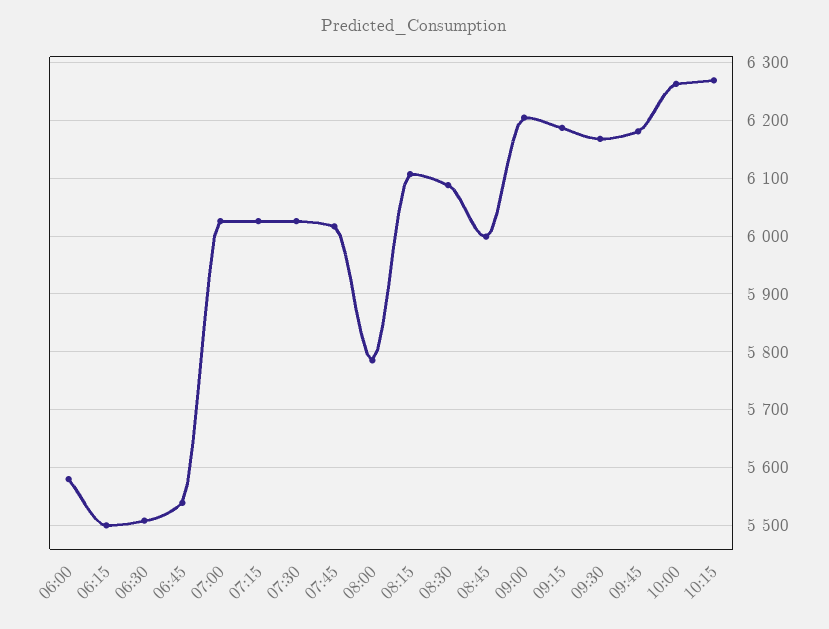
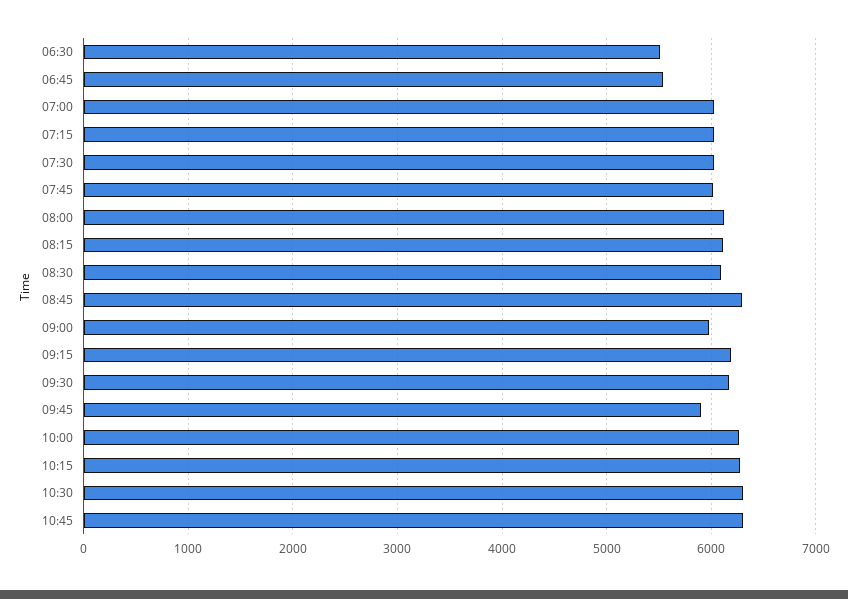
06:00: 5580 -> none
06:15: 5500 -> none
08:00: 5780 -> 6100
08:45: 6000 -> 6300
09:00: 6200 -> 6000
09:45: 6180 -> 5900
10:30: none -> 6300
10:45: none -> 6300

